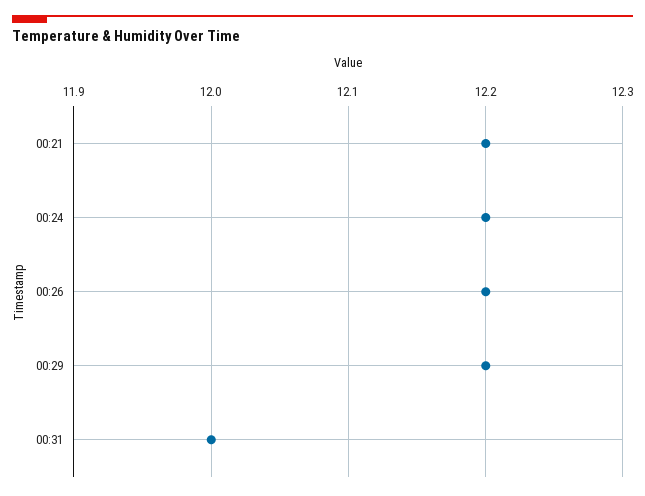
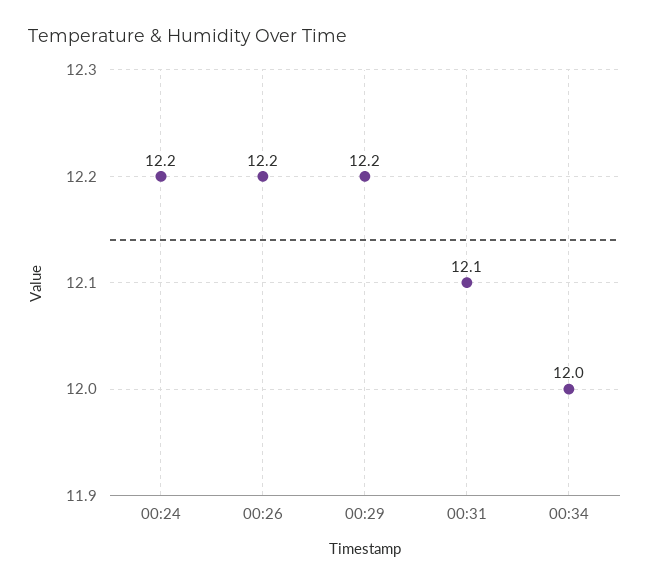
00:21: 12.2 -> none
00:31: 12 -> 12.1
00:34: none -> 12

